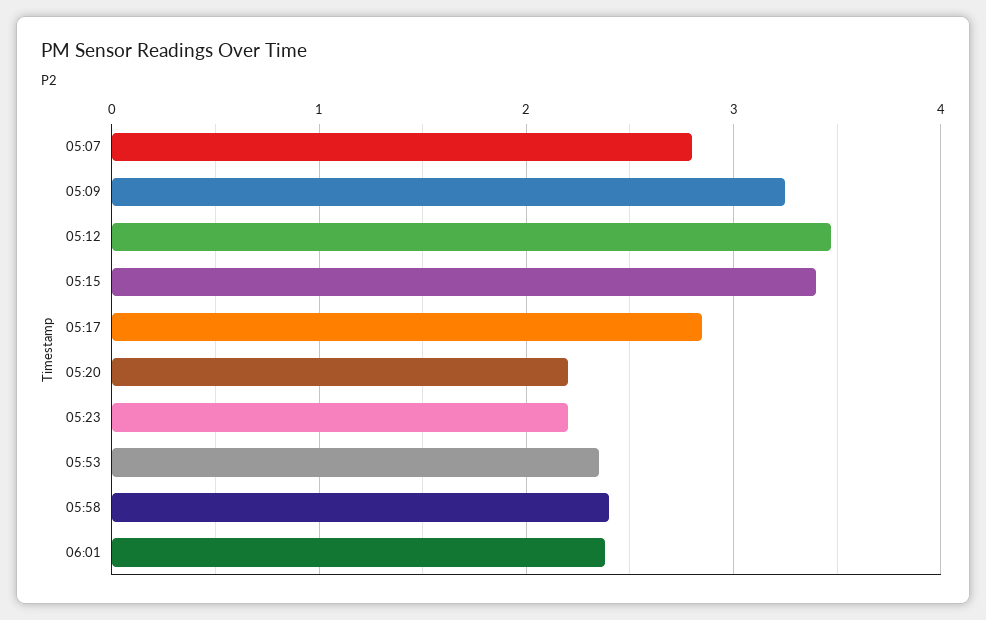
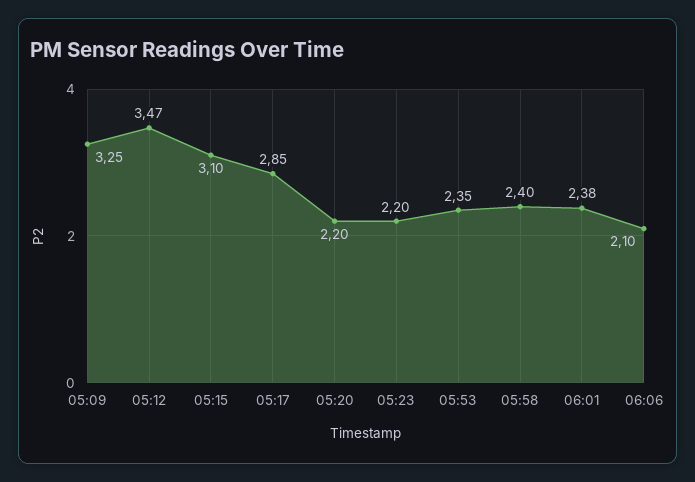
05:07: 2.8 -> none
05:15: 3.4 -> 3.1
06:06: none -> 2.1

